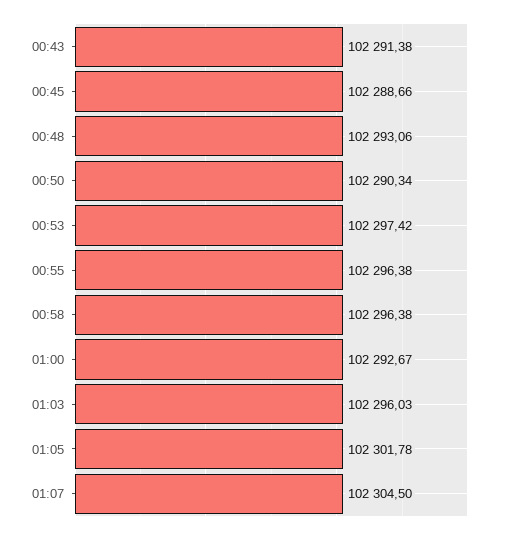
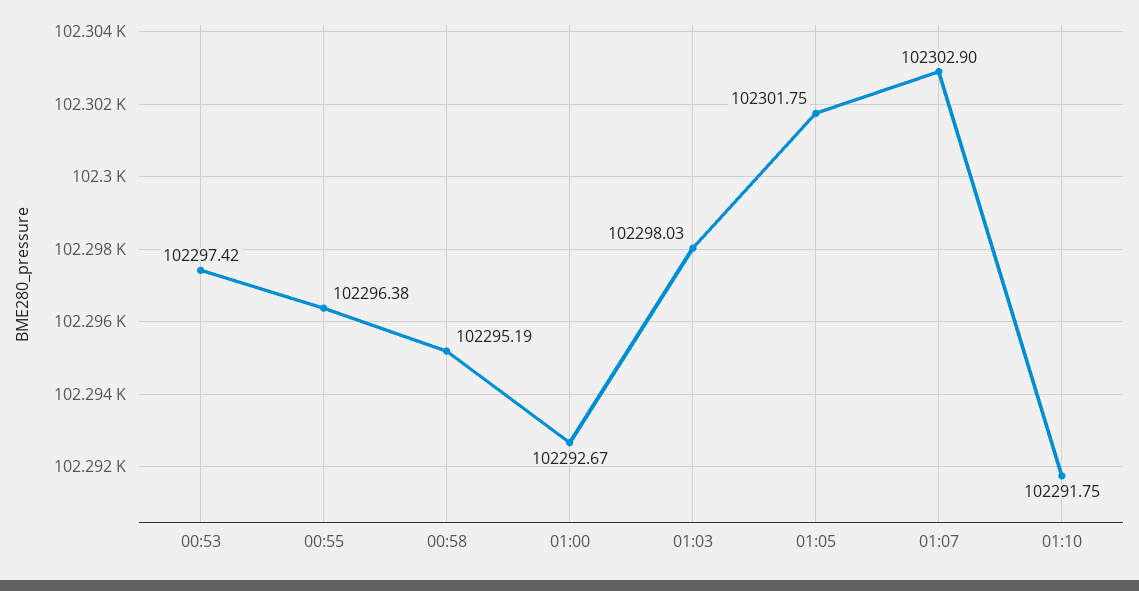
00:43: 102291.38 -> none
00:45: 102288.66 -> none
00:48: 102293.06 -> none
00:50: 102290.34 -> none
00:58: 102296.38 -> 102295.19
01:03: 102296.03 -> 102298.03
01:05: 102301.78 -> 102301.75
01:07: 102304.5 -> 102302.9
01:10: none -> 102291.75

